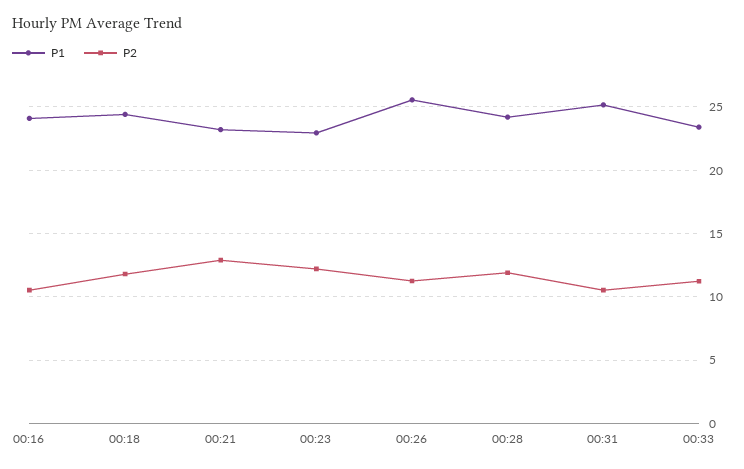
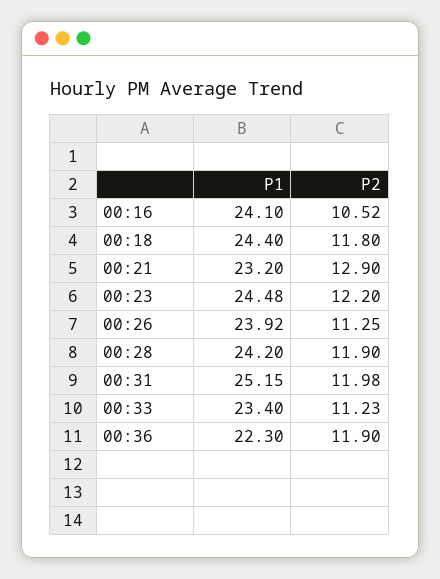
P1, 00:23: 23 -> 24.48
P1, 00:26: 25.5 -> 23.92
P2, 00:31: 10.5 -> 11.98
P1, 00:36: none -> 22.3
P2, 00:36: none -> 11.9

